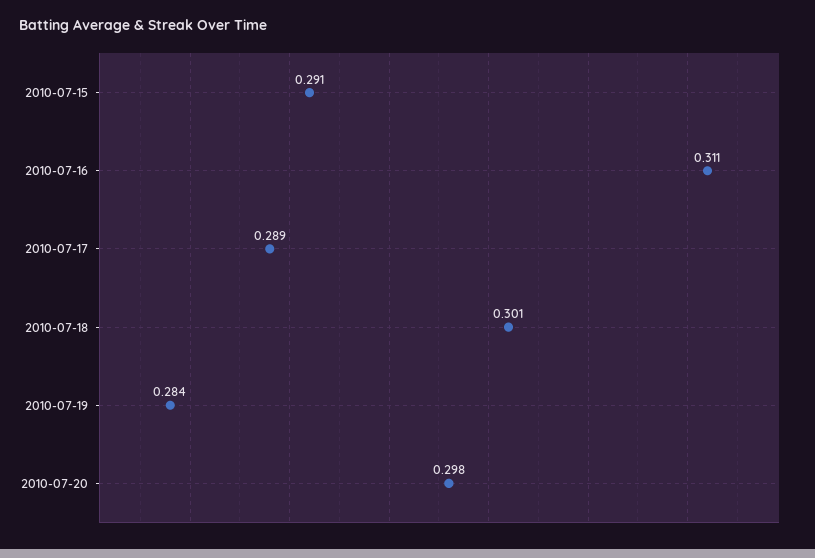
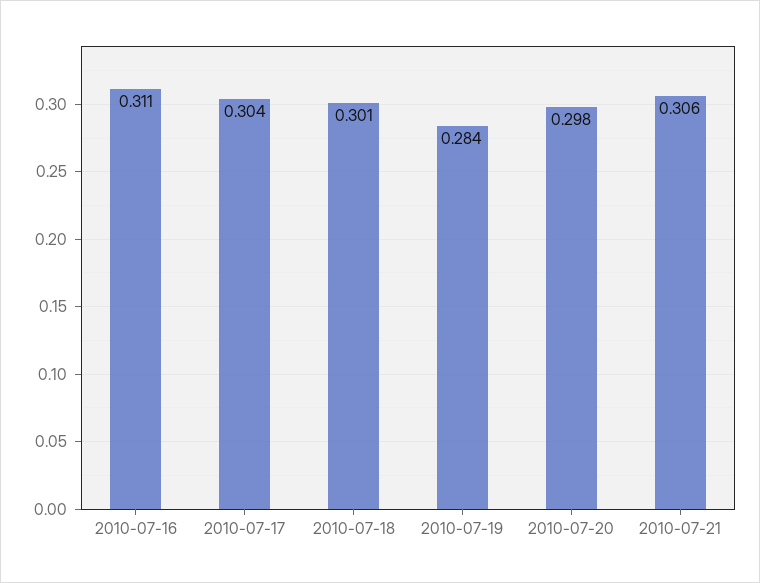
2010-07-15: 0.291 -> none
2010-07-17: 0.289 -> 0.304
2010-07-21: none -> 0.306

